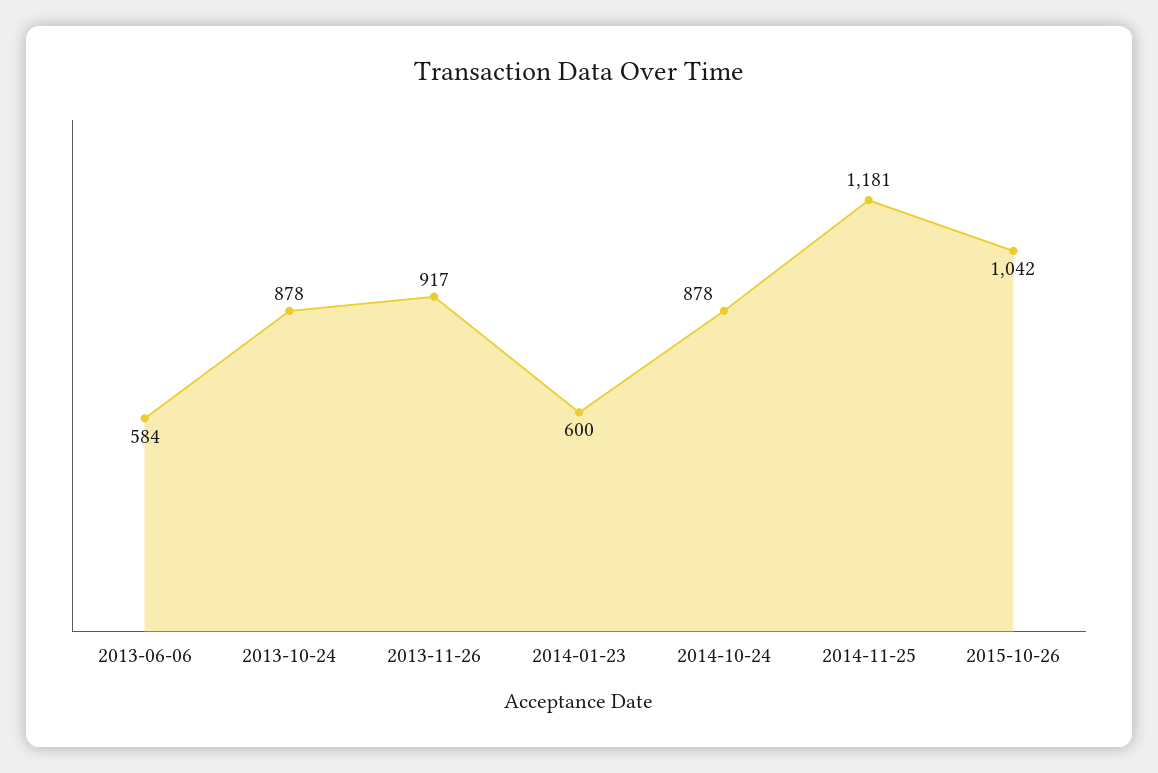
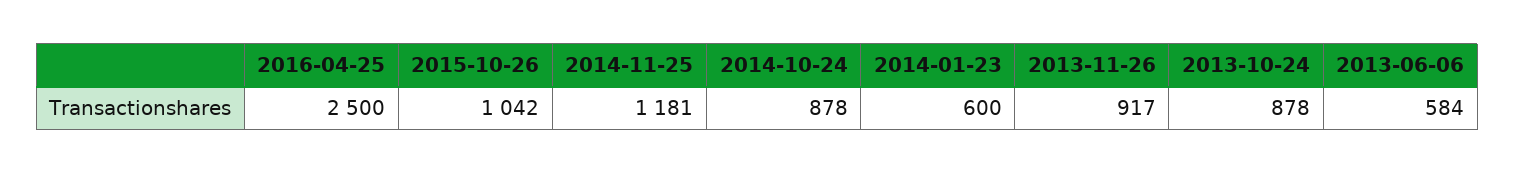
2016-04-25: none -> 2500

